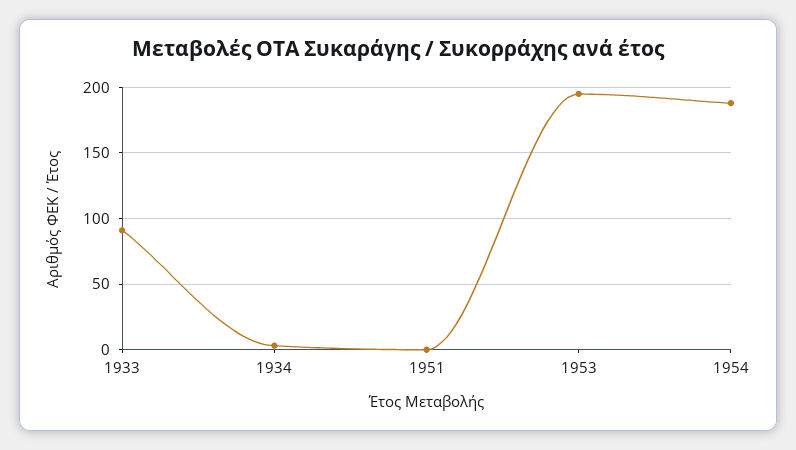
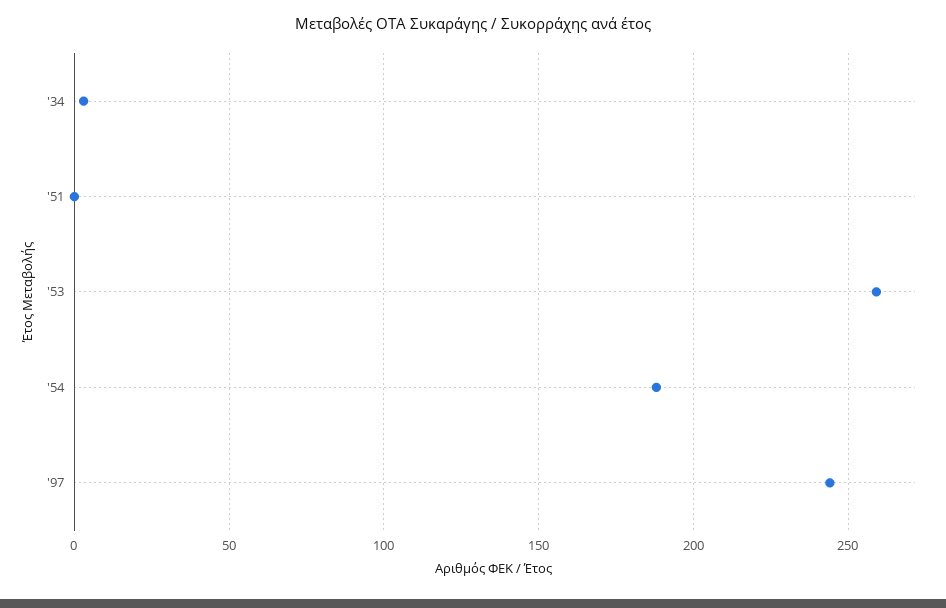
1933: 90 -> none
1953: 195 -> 260
'97: none -> 245

